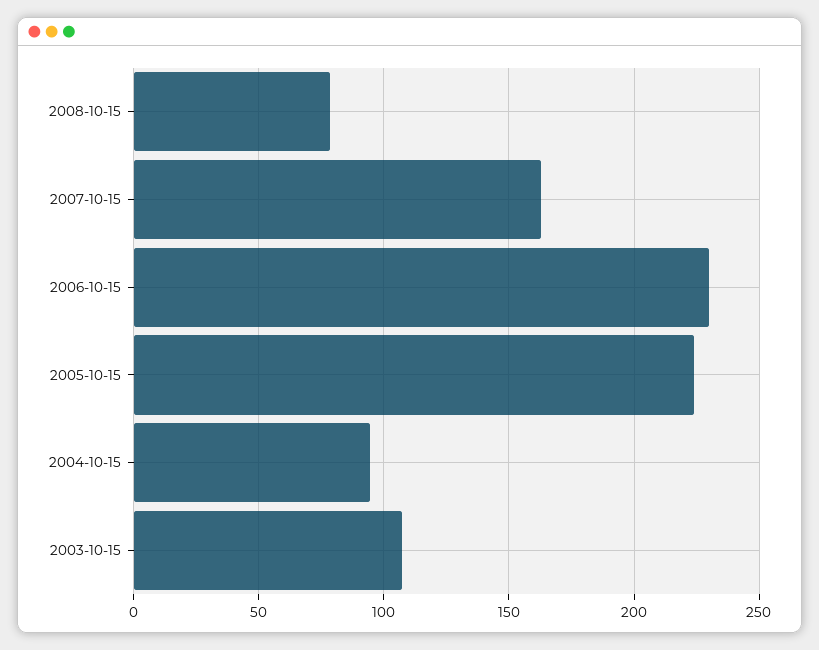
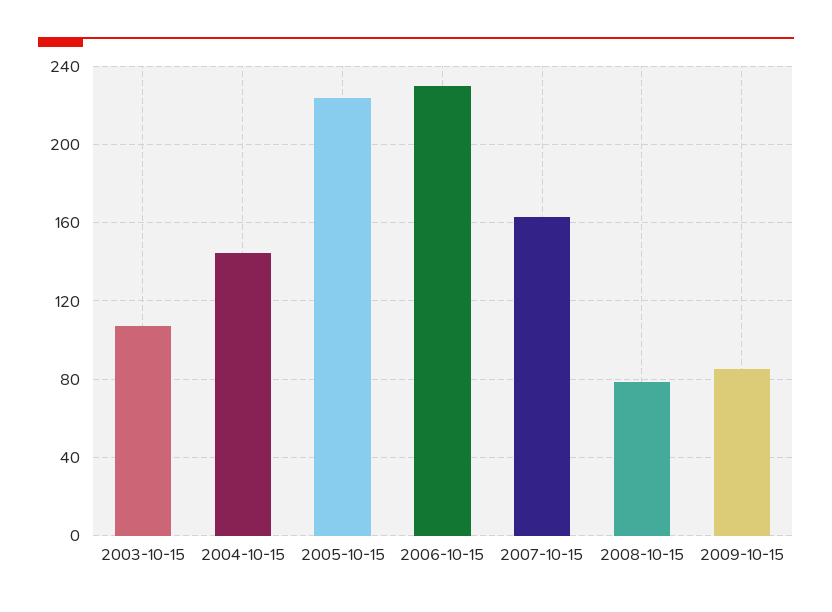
2004-10-15: 95 -> 145
2009-10-15: none -> 85

